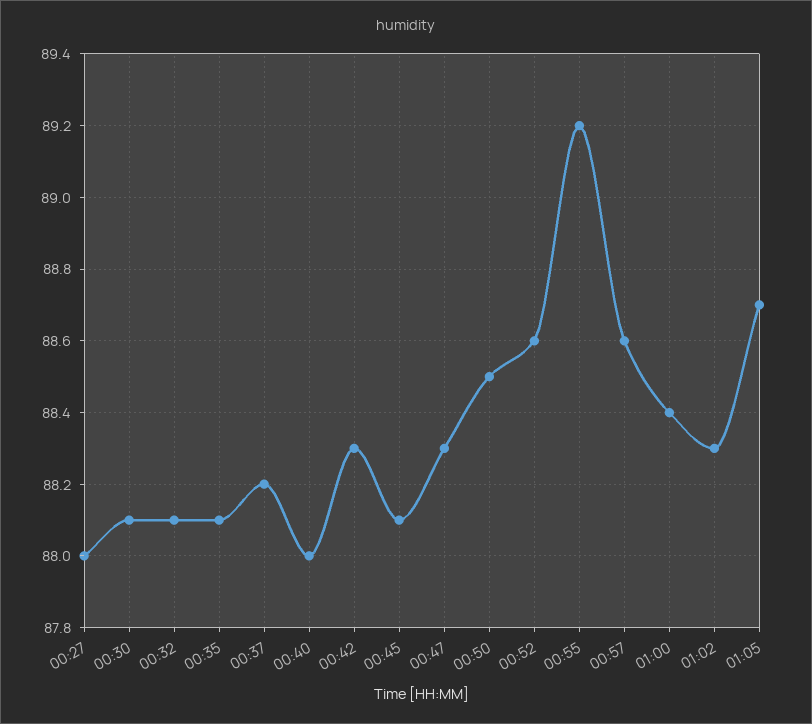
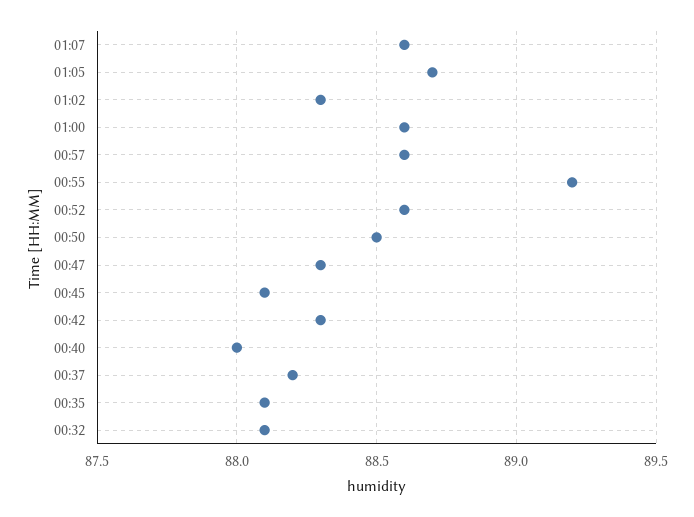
00:27: 88 -> none
00:30: 88.1 -> none
01:00: 88.4 -> 88.6
01:07: none -> 88.6

